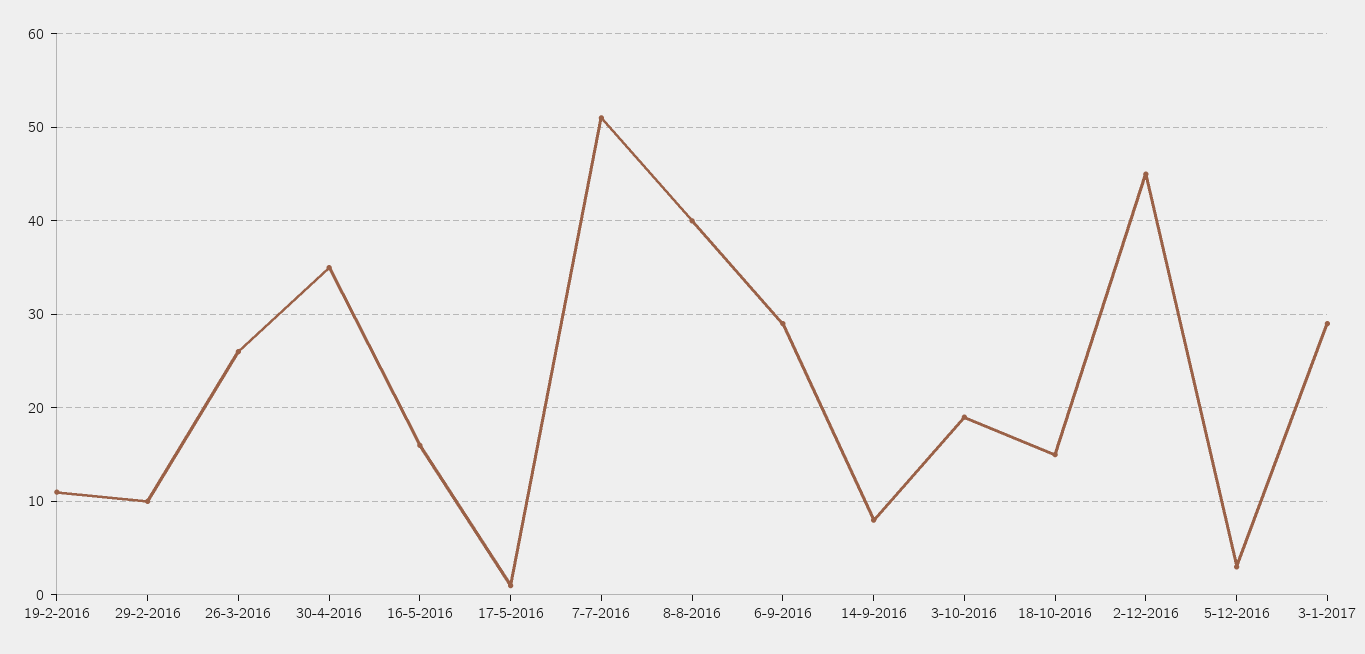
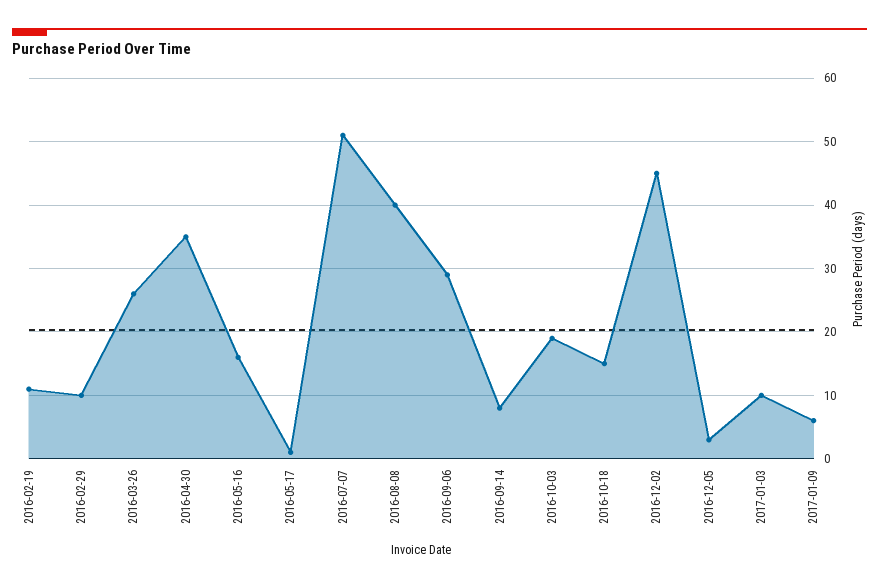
3-1-2017: 29 -> 10
2017-01-09: none -> 6

